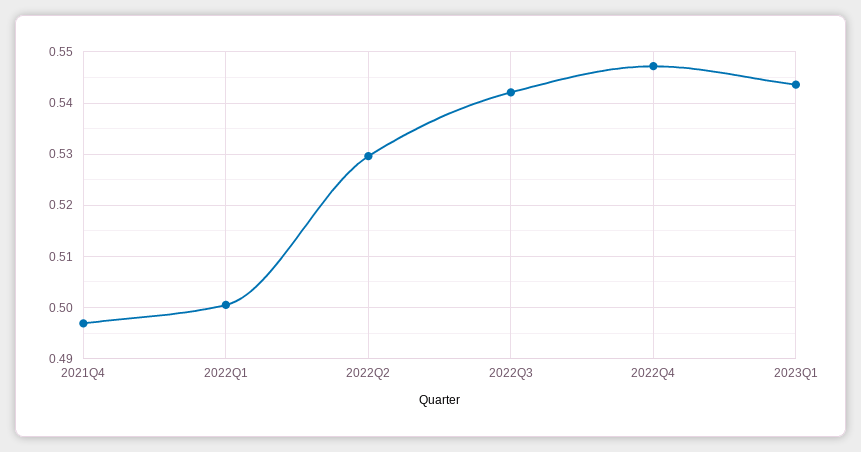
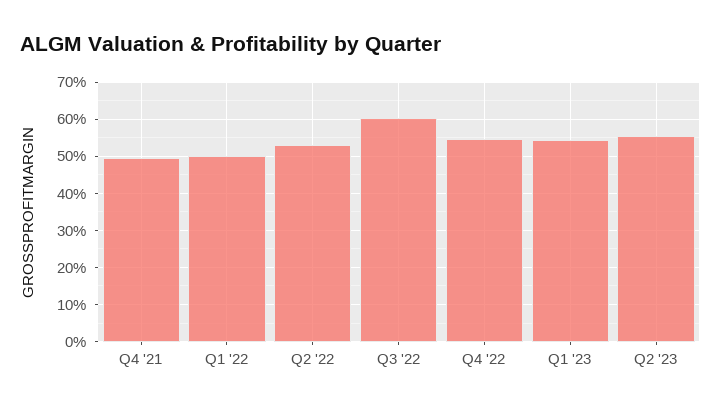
2022Q3: 0.542 -> 0.6
Q2 '23: none -> 0.56

